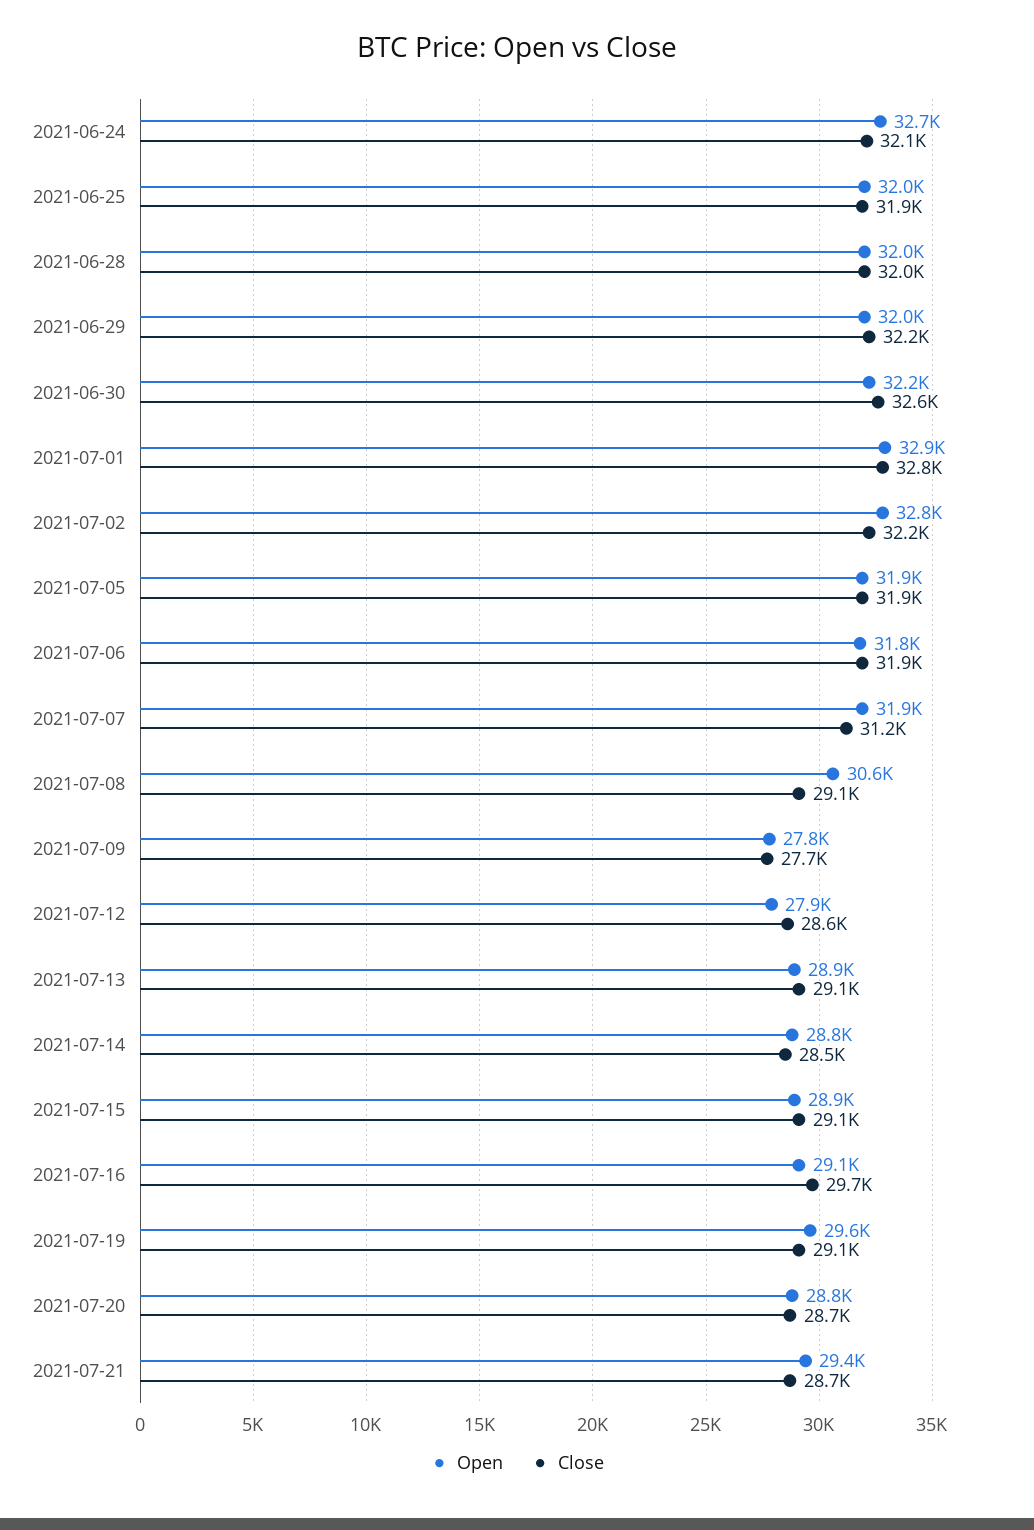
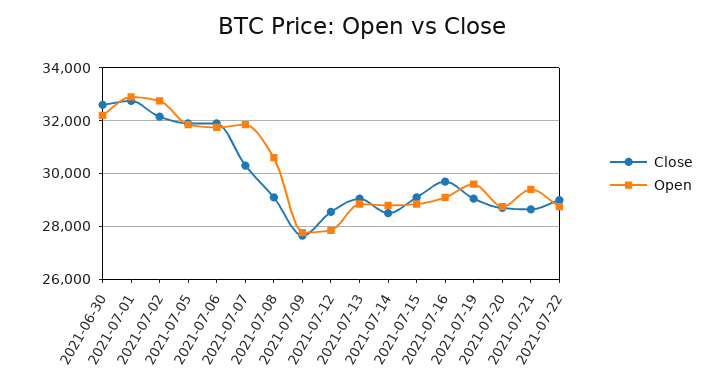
Open, 2021-06-24: 32700 -> none
Close, 2021-06-24: 32100 -> none
Open, 2021-06-25: 32000 -> none
Close, 2021-06-25: 31900 -> none
Open, 2021-06-28: 32000 -> none
Close, 2021-06-28: 32000 -> none
Open, 2021-06-29: 32000 -> none
Close, 2021-06-29: 32200 -> none
Close, 2021-07-07: 31200 -> 30250
Close, 2021-07-22: none -> 29000
Open, 2021-07-22: none -> 28750

